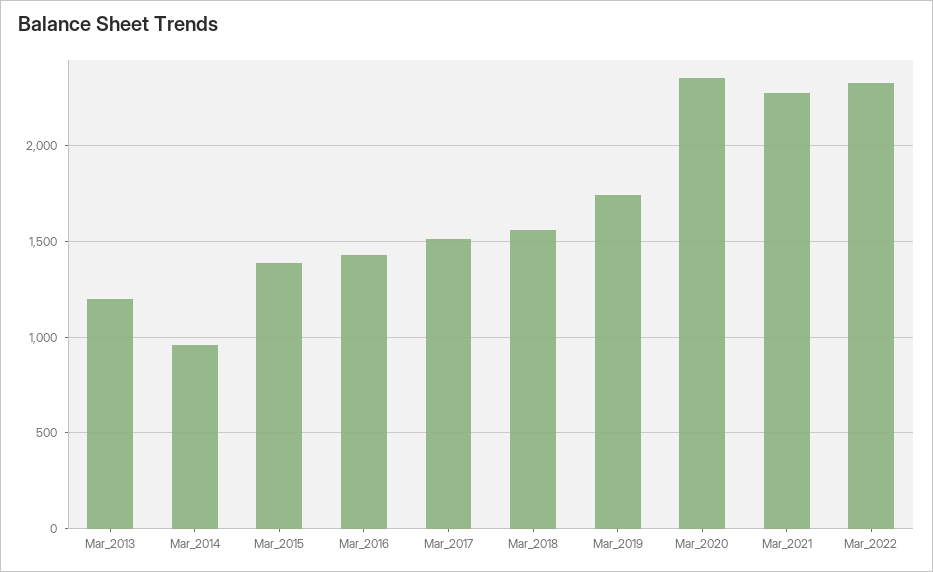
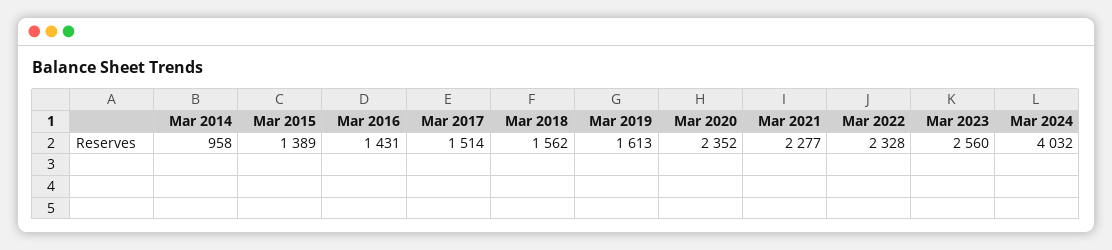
Mar_2013: 1200 -> none
Mar_2019: 1750 -> 1613
Mar 2023: none -> 2560
Mar 2024: none -> 4032

